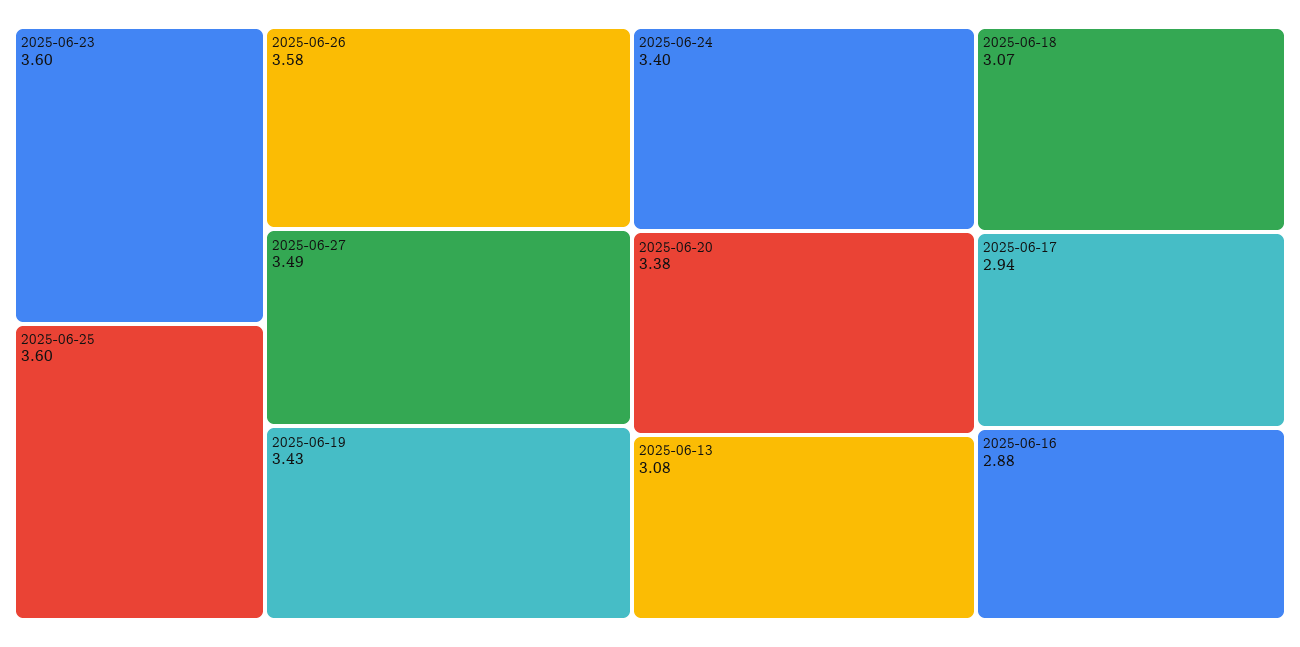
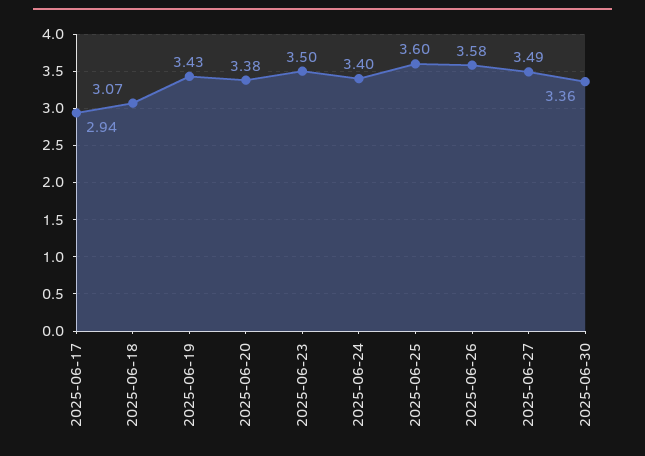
2025-06-23: 3.6 -> 3.5
2025-06-13: 3.08 -> none
2025-06-16: 2.88 -> none
2025-06-30: none -> 3.36

